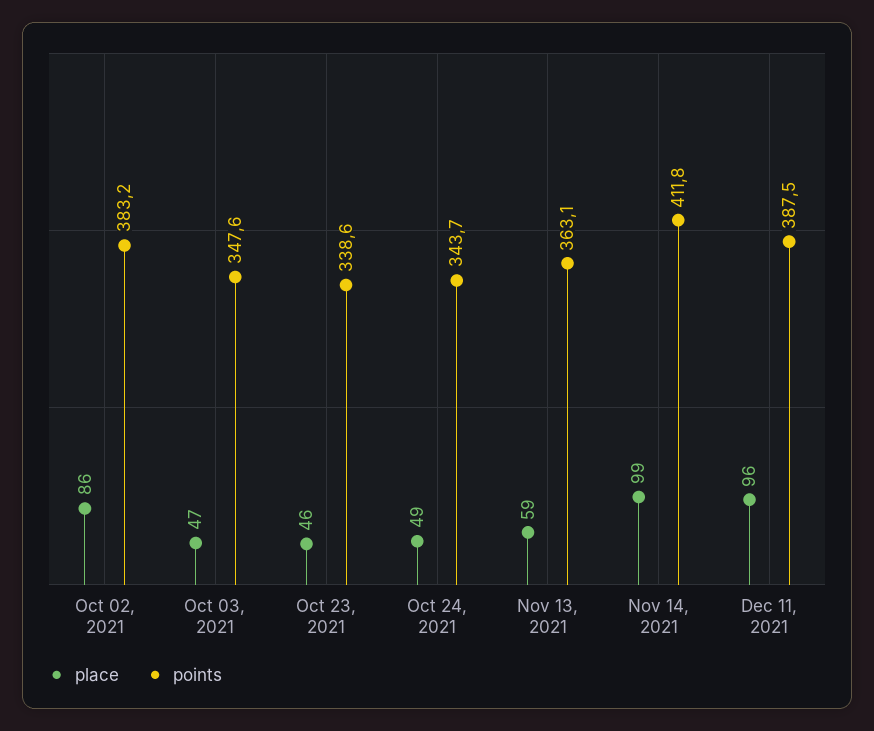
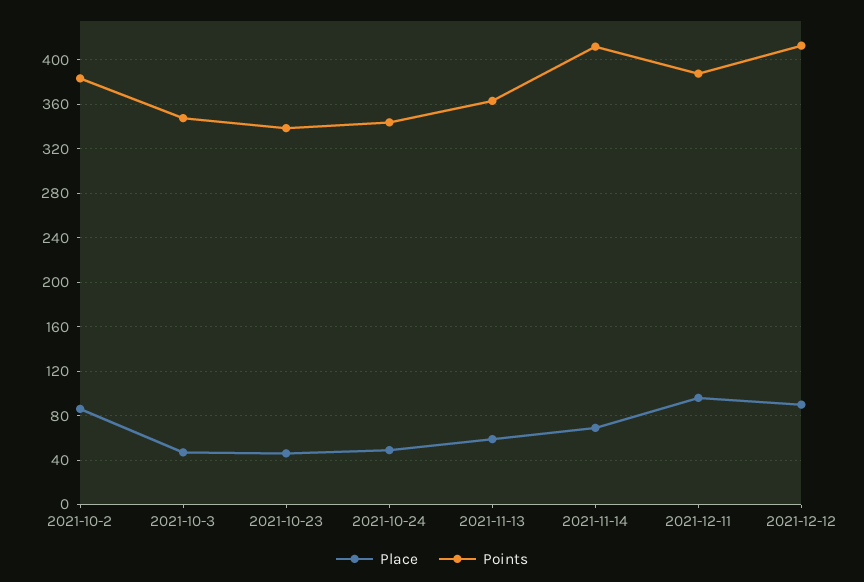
place, Nov 14, 2021: 99 -> 70
place, 2021-12-12: none -> 90
points, 2021-12-12: none -> 410

